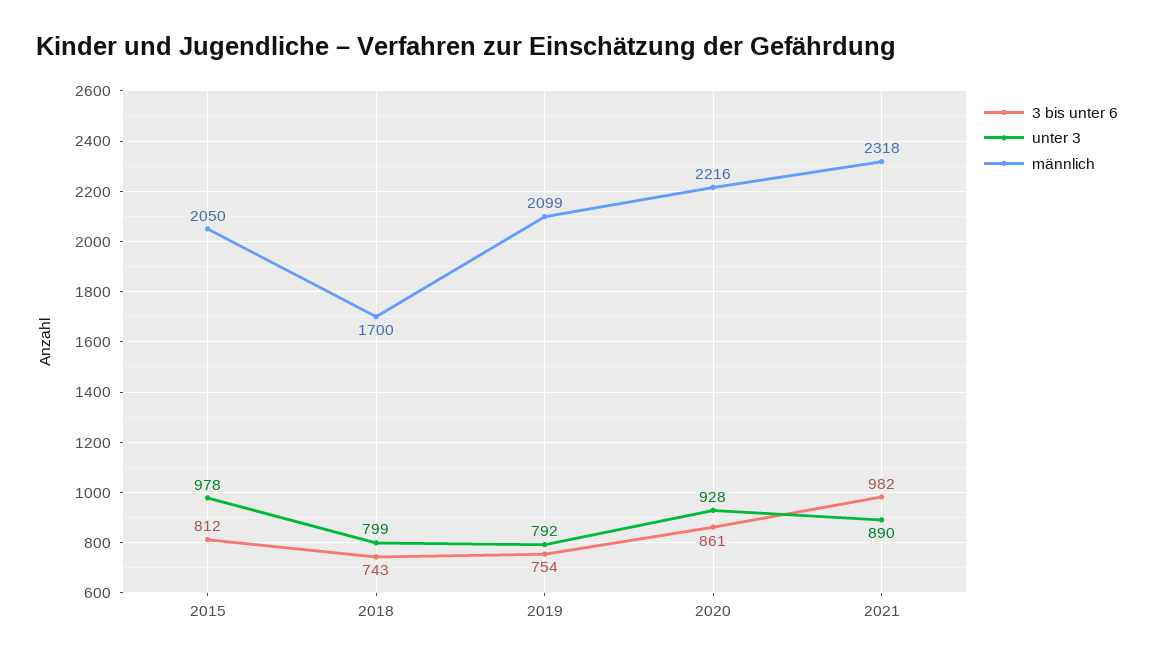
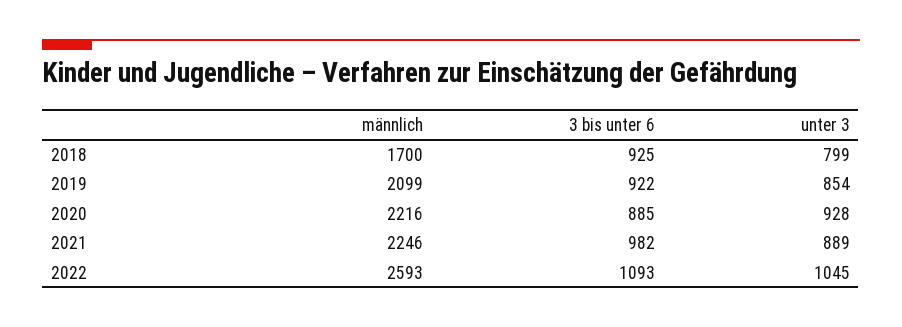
3 bis unter 6, 2015: 812 -> none
unter 3, 2015: 978 -> none
männlich, 2015: 2050 -> none
3 bis unter 6, 2018: 743 -> 925
3 bis unter 6, 2019: 754 -> 922
unter 3, 2019: 792 -> 854
3 bis unter 6, 2020: 861 -> 885
unter 3, 2021: 890 -> 889
männlich, 2021: 2318 -> 2246
männlich, 2022: none -> 2593
3 bis unter 6, 2022: none -> 1093
unter 3, 2022: none -> 1045

